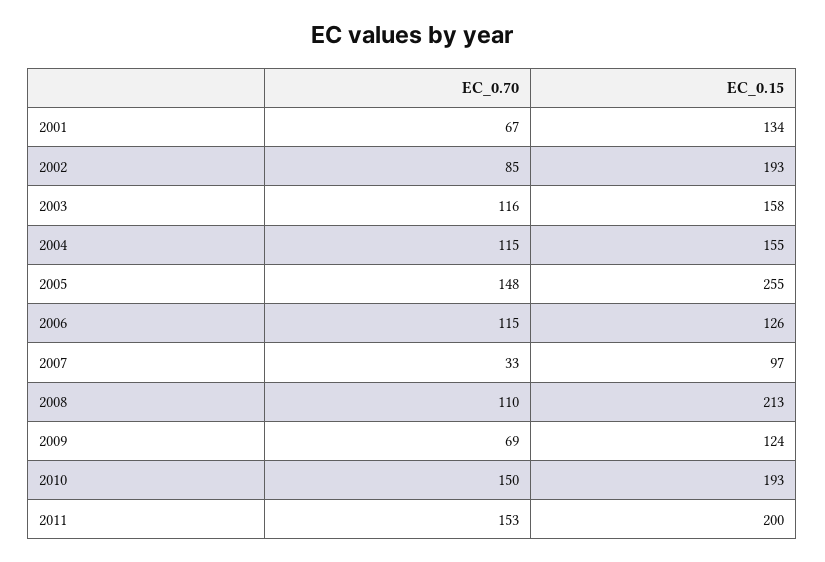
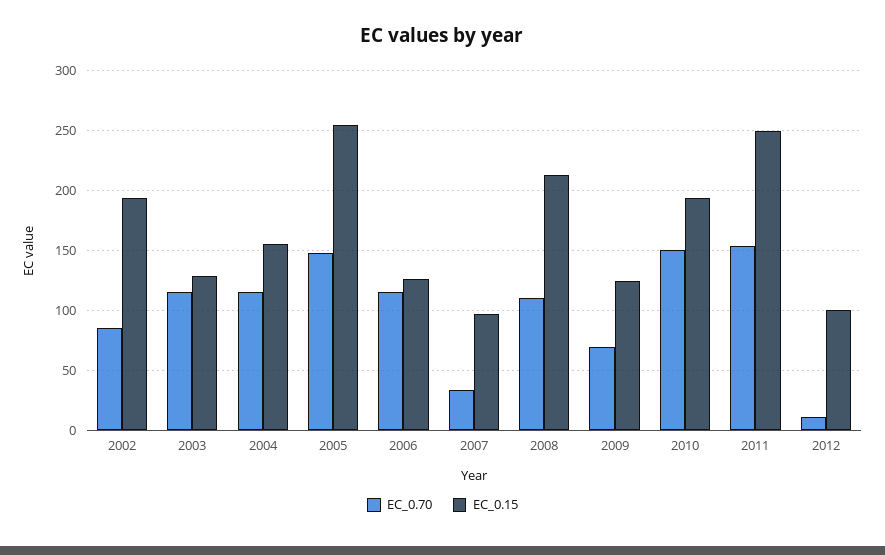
EC_0.70, 2001: 67 -> none
EC_0.15, 2001: 134 -> none
EC_0.15, 2003: 158 -> 130
EC_0.15, 2011: 200 -> 250
EC_0.70, 2012: none -> 10
EC_0.15, 2012: none -> 100

